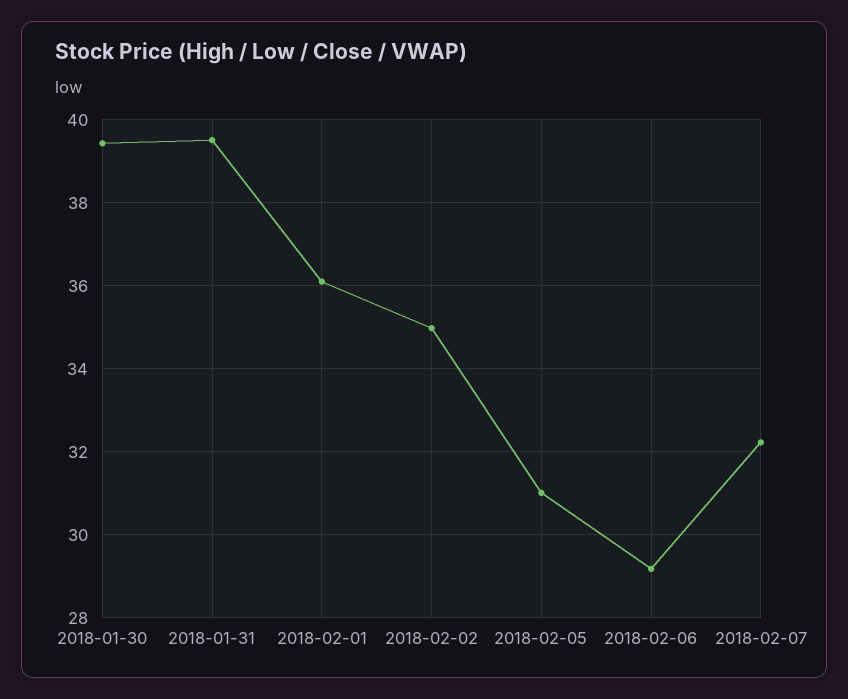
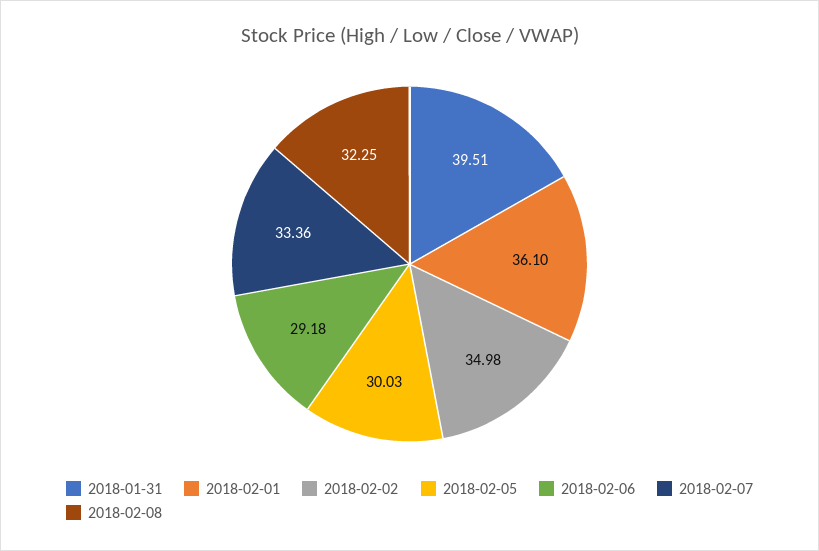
2018-01-30: 39.4 -> none
2018-02-05: 31 -> 30.03
2018-02-07: 32.2 -> 33.36
2018-02-08: none -> 32.25

